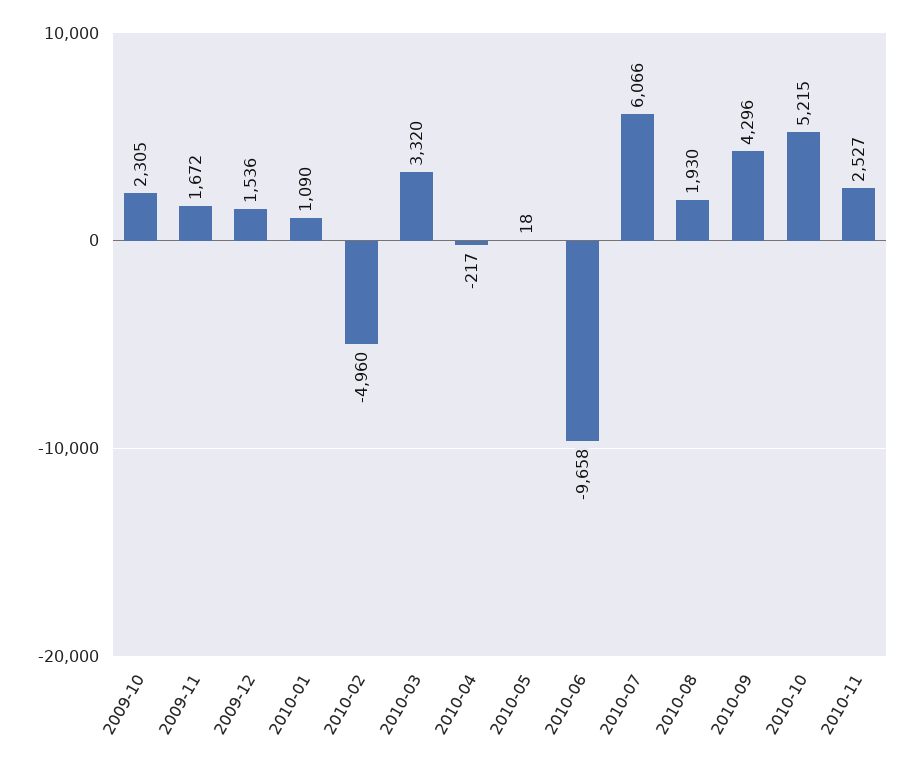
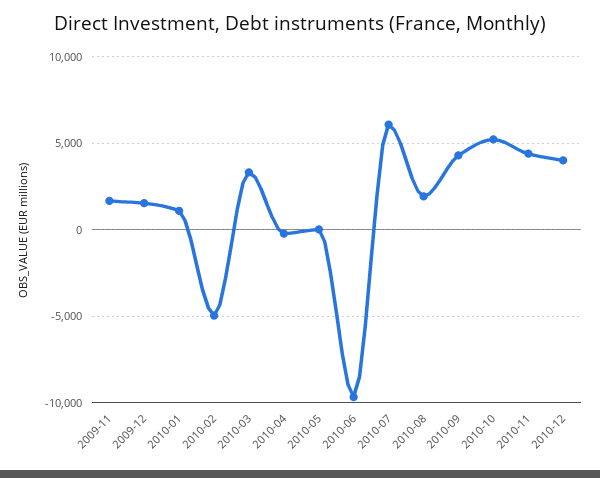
2009-10: 2305 -> none
2010-11: 2527 -> 4500
2010-12: none -> 4000

